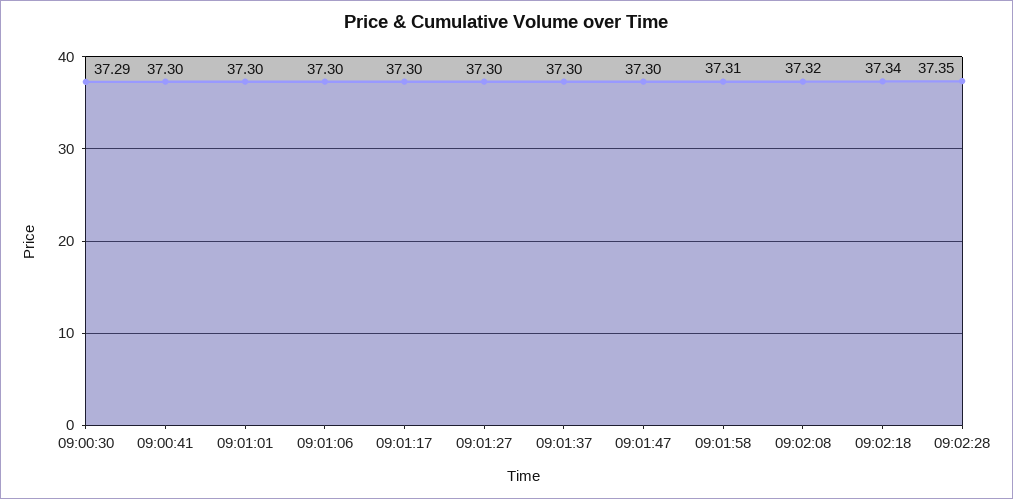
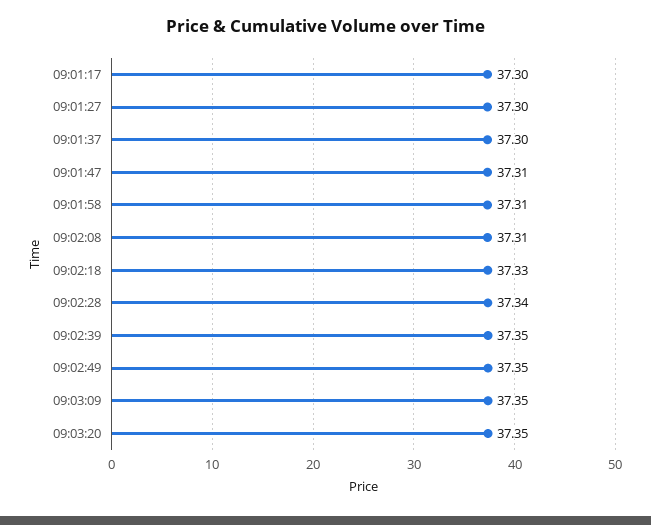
09:00:30: 37.29 -> none
09:00:41: 37.3 -> none
09:01:01: 37.3 -> none
09:01:06: 37.3 -> none
09:01:47: 37.3 -> 37.31
09:02:08: 37.32 -> 37.31
09:02:18: 37.34 -> 37.33
09:02:28: 37.35 -> 37.34
09:02:39: none -> 37.35
09:02:49: none -> 37.35
09:03:09: none -> 37.35
09:03:20: none -> 37.35

